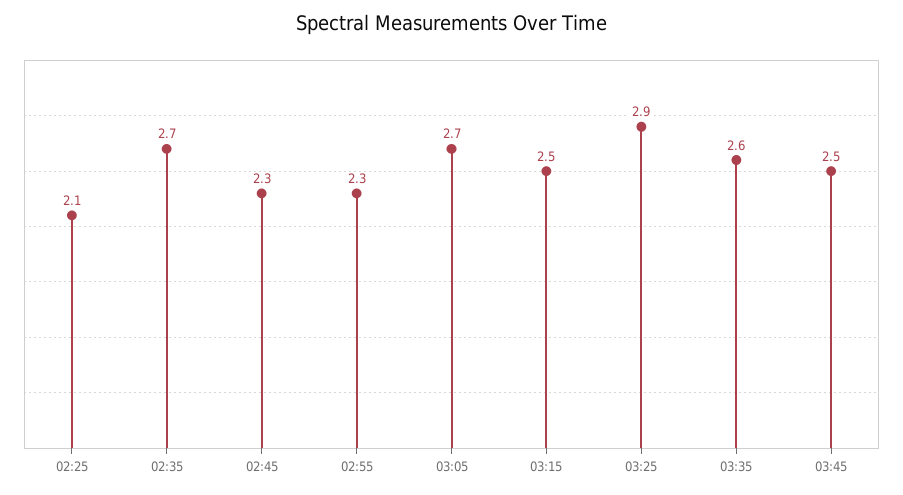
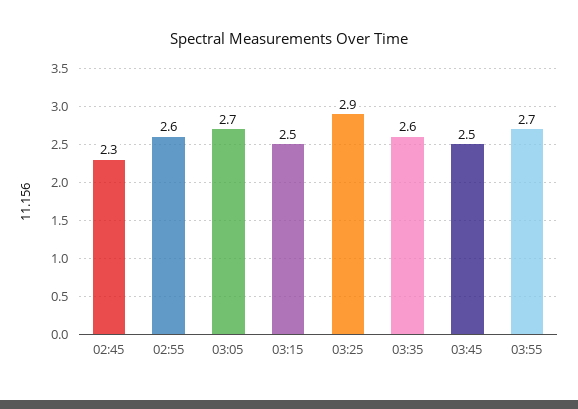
02:25: 2.1 -> none
02:35: 2.7 -> none
02:55: 2.3 -> 2.6
03:55: none -> 2.7

